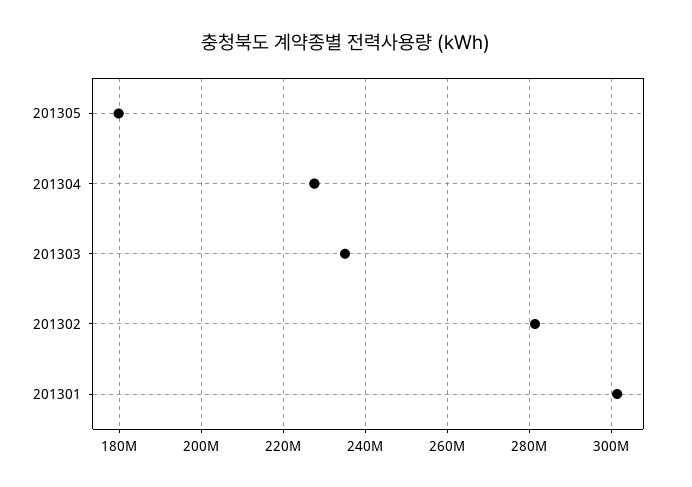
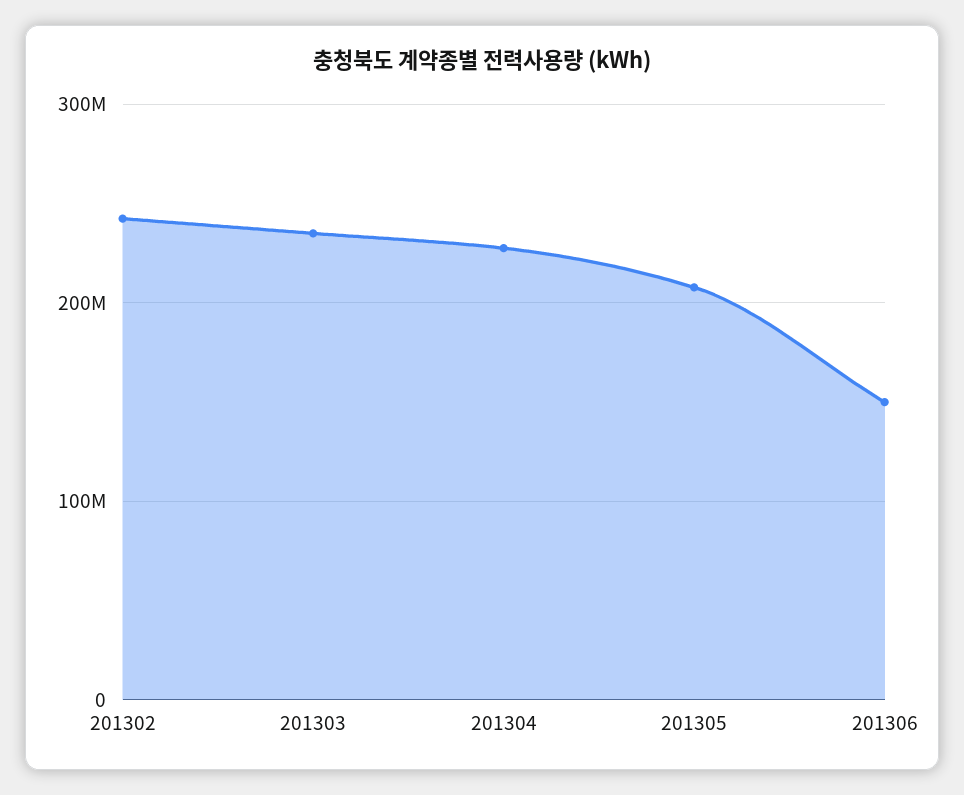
201305: 180000000 -> 210000000
201302: 282000000 -> 240000000
201301: 302000000 -> none
201306: none -> 150000000

